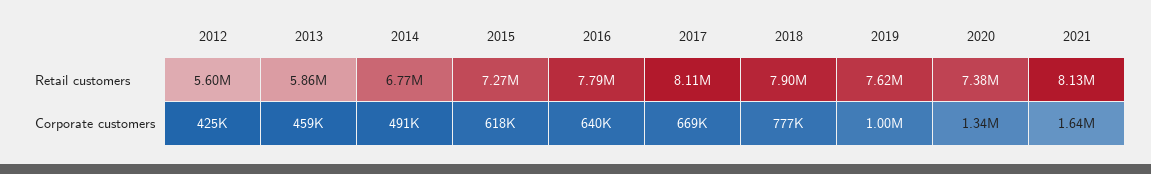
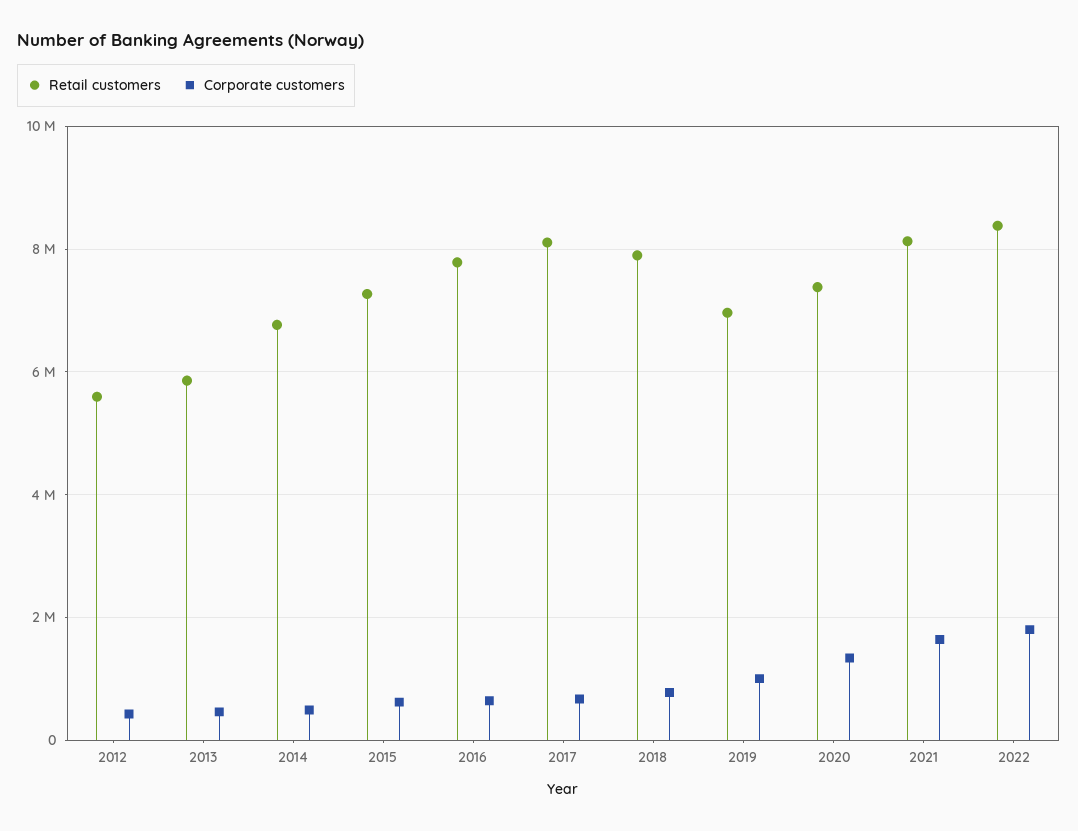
Retail customers, 2019: 7620000 -> 7000000
Retail customers, 2022: none -> 8400000
Corporate customers, 2022: none -> 1800000

